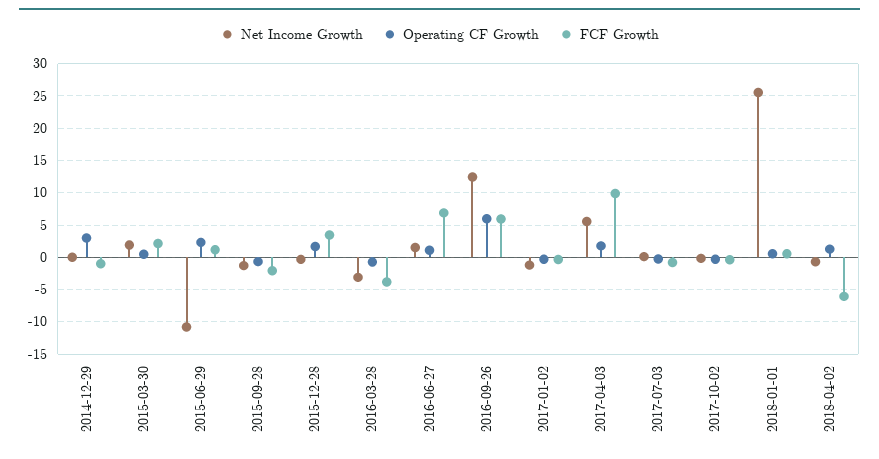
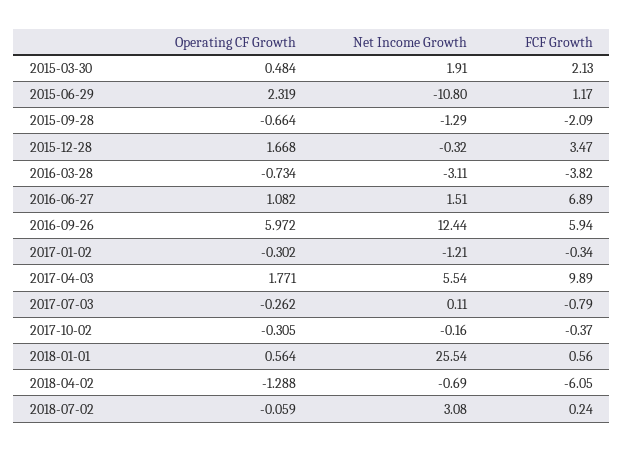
Net Income Growth, 2014-12-29: 0 -> none
Operating CF Growth, 2014-12-29: 3 -> none
FCF Growth, 2014-12-29: -1 -> none
Operating CF Growth, 2018-04-02: 1 -> -1.288
Operating CF Growth, 2018-07-02: none -> -0.059
Net Income Growth, 2018-07-02: none -> 3.08
FCF Growth, 2018-07-02: none -> 0.24

